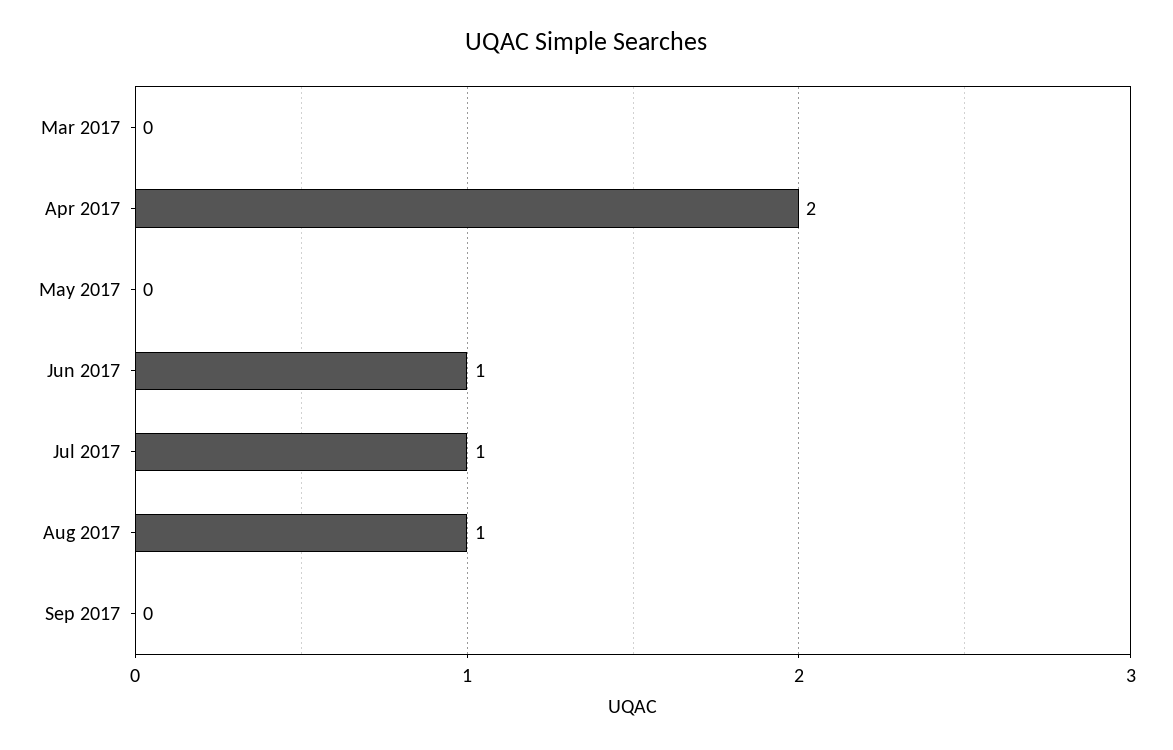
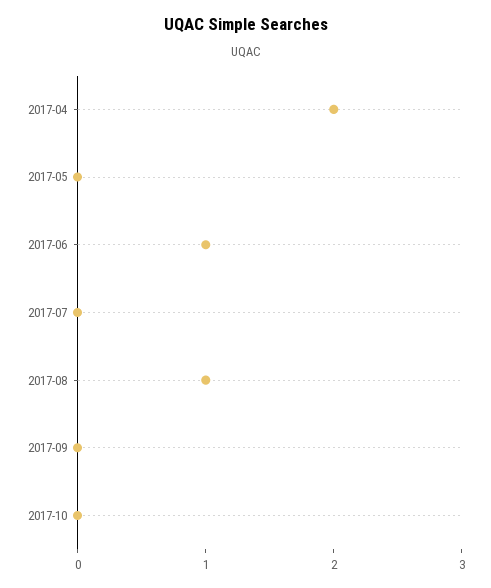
Mar 2017: 0 -> none
Jul 2017: 1 -> 0
2017-10: none -> 0

